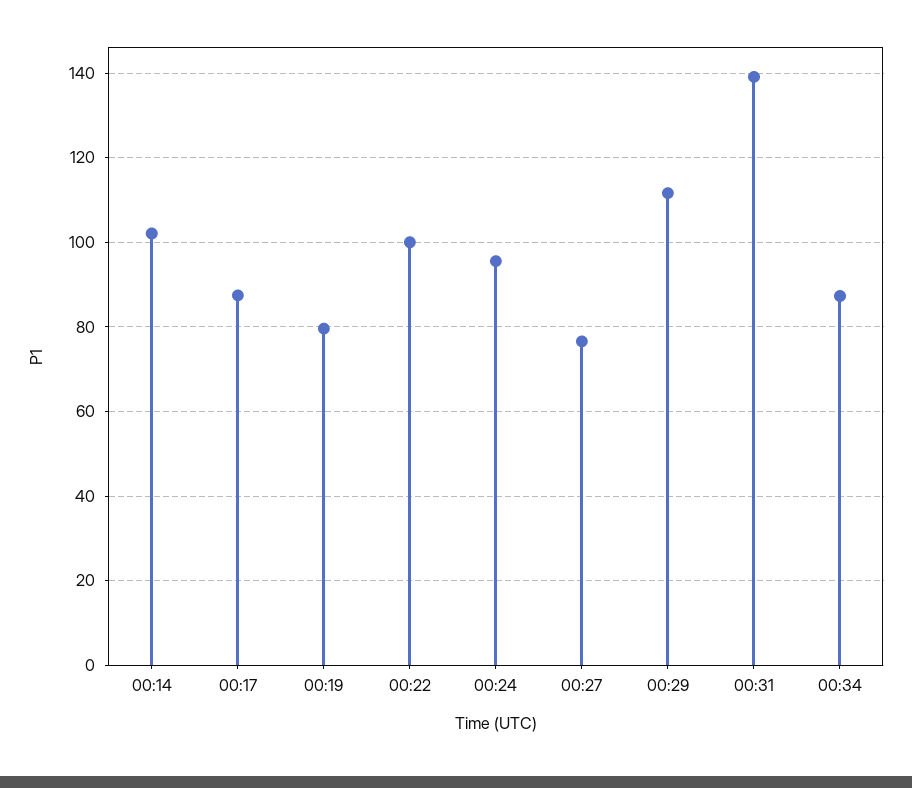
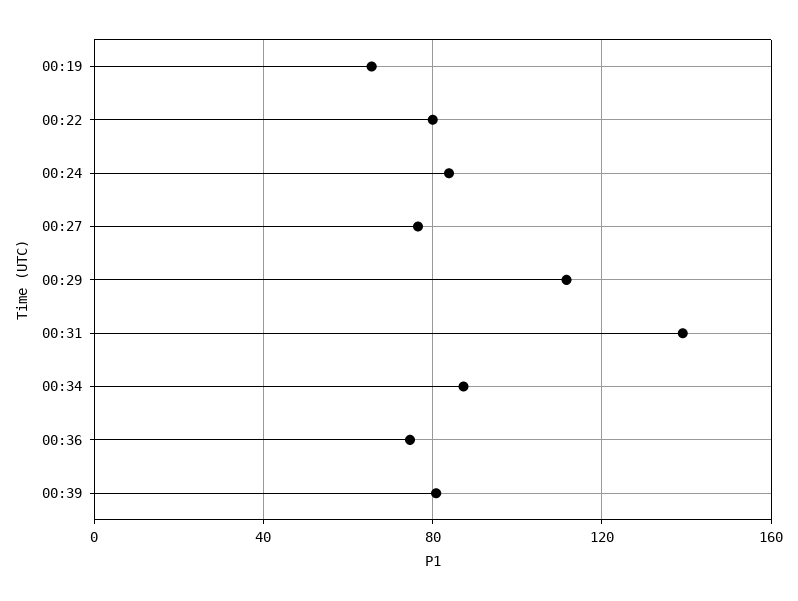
00:14: 102 -> none
00:17: 88 -> none
00:19: 80 -> 65
00:22: 100 -> 80
00:24: 96 -> 85
00:36: none -> 75
00:39: none -> 80

